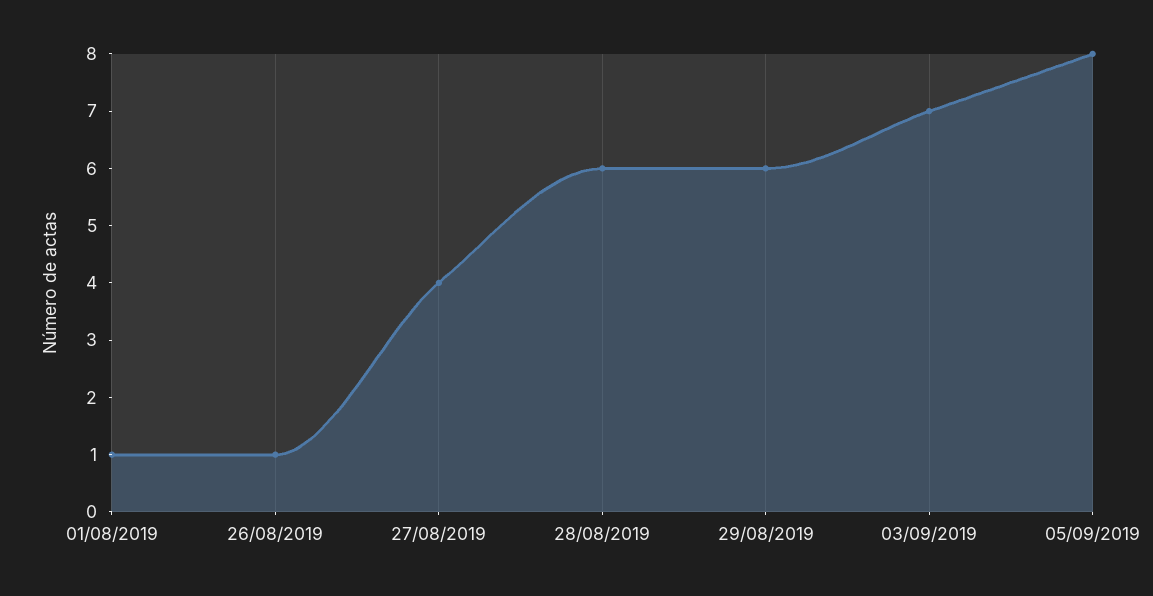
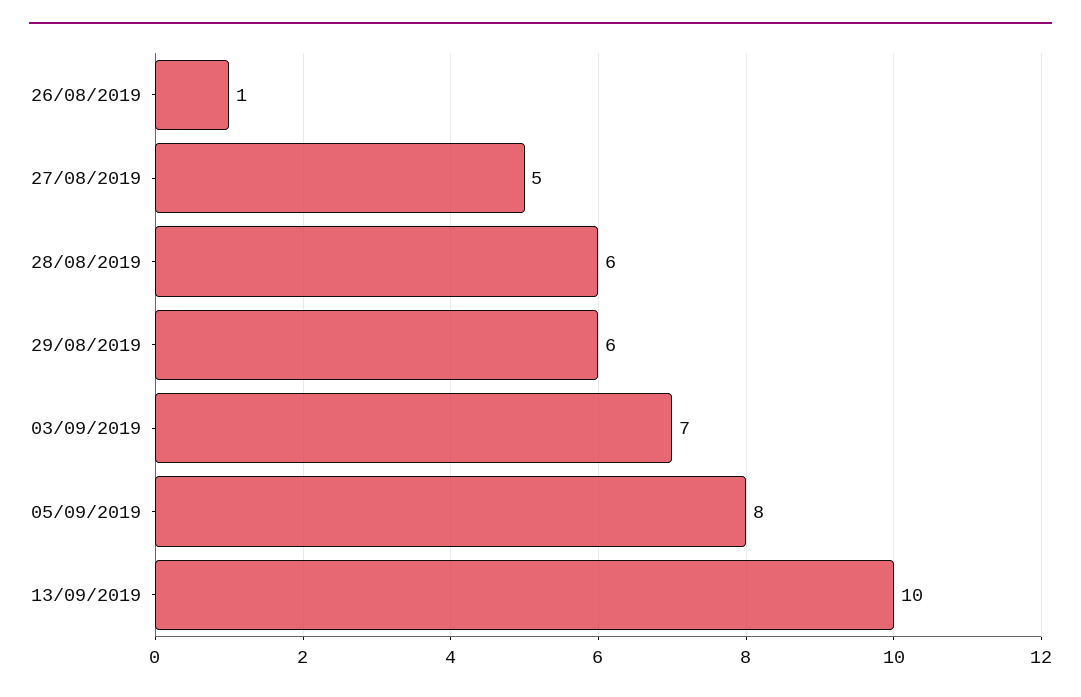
01/08/2019: 1 -> none
27/08/2019: 4 -> 5
13/09/2019: none -> 10

